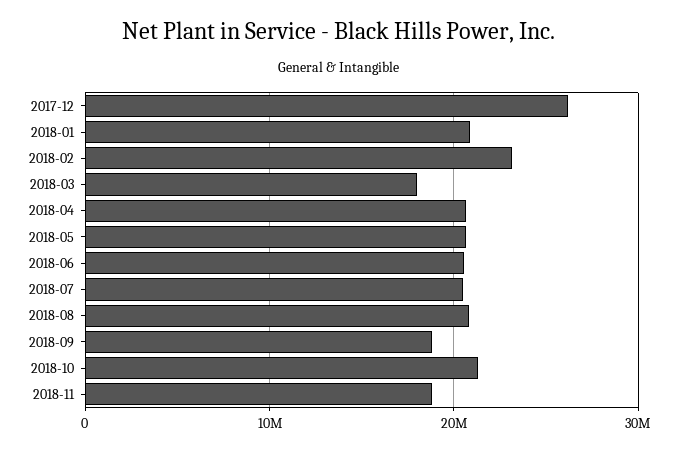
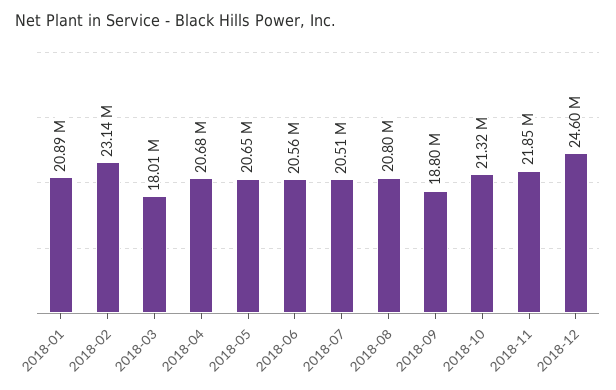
2017-12: 26000000 -> none
2018-11: 19000000 -> 21850000
2018-12: none -> 24600000

